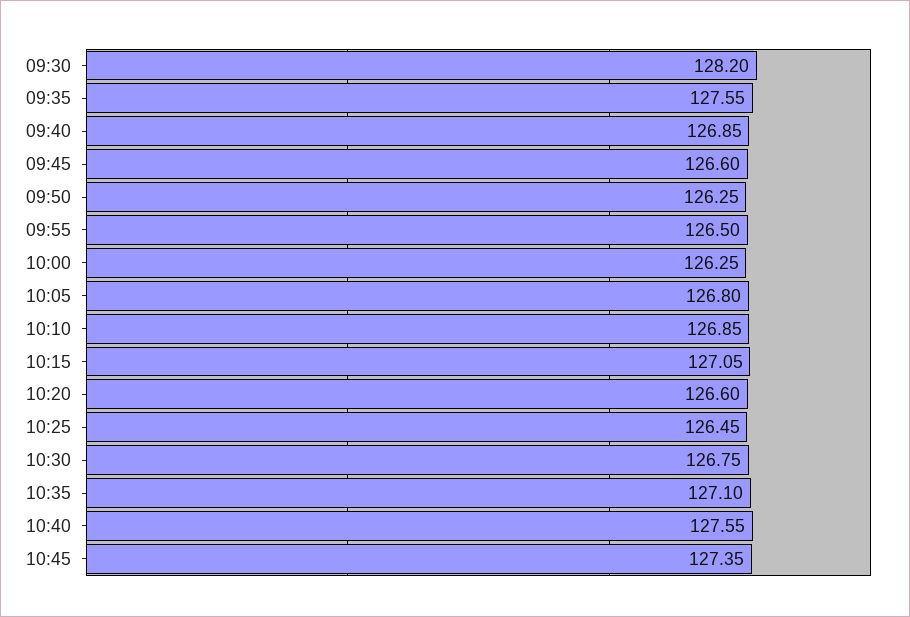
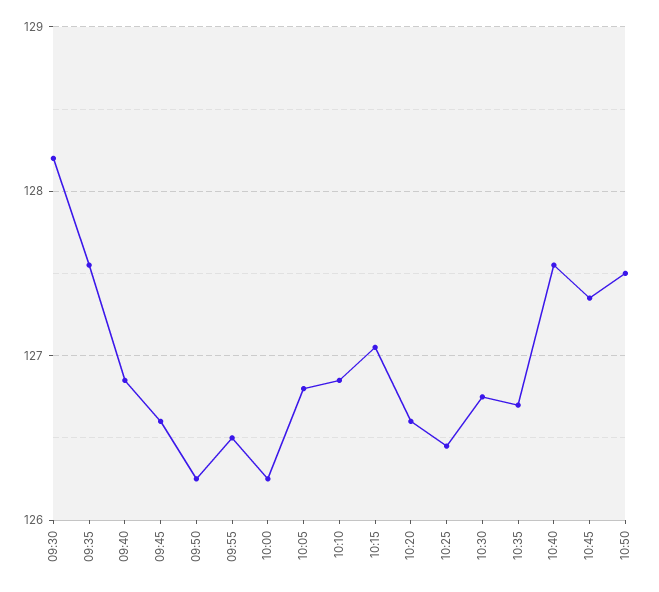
10:35: 127.1 -> 126.7
10:50: none -> 127.5

